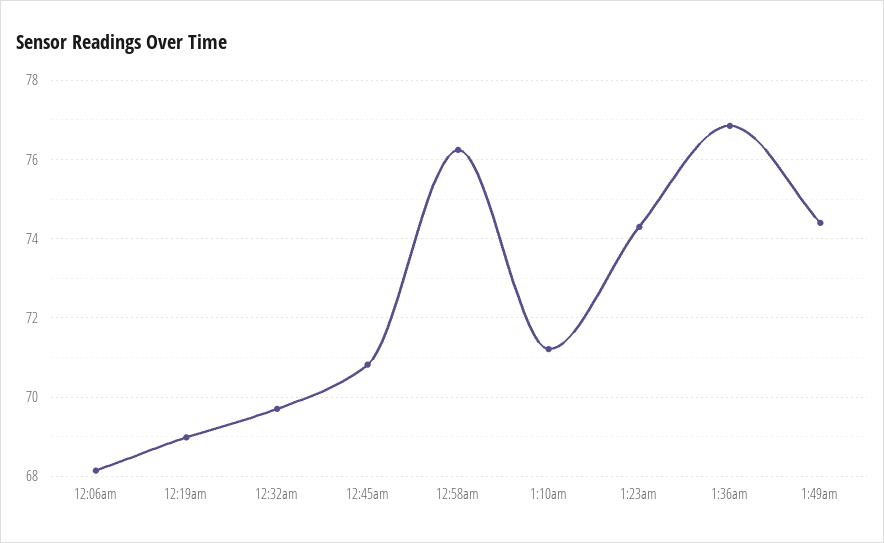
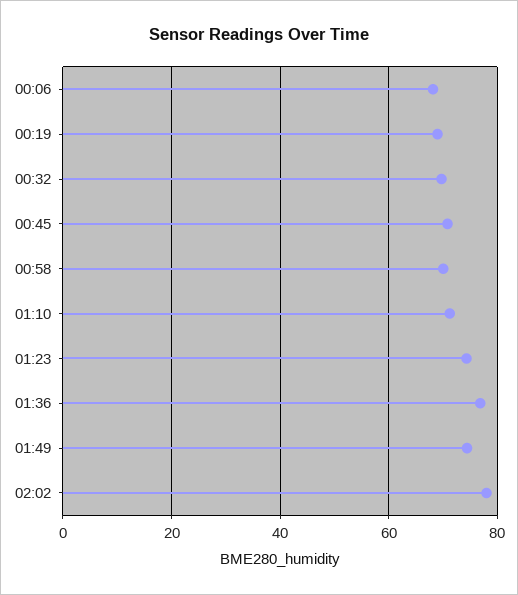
12:58am: 76.2 -> 70
02:02: none -> 78

